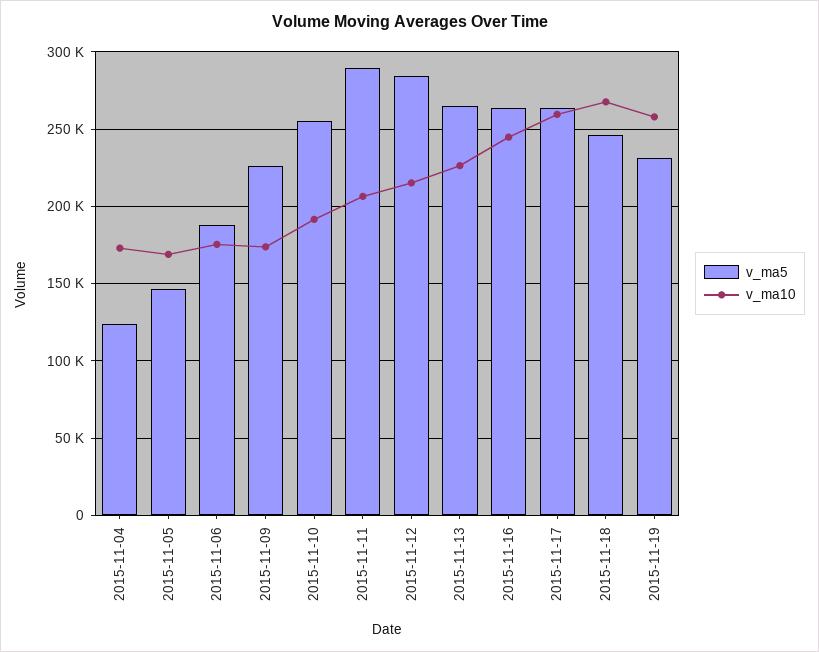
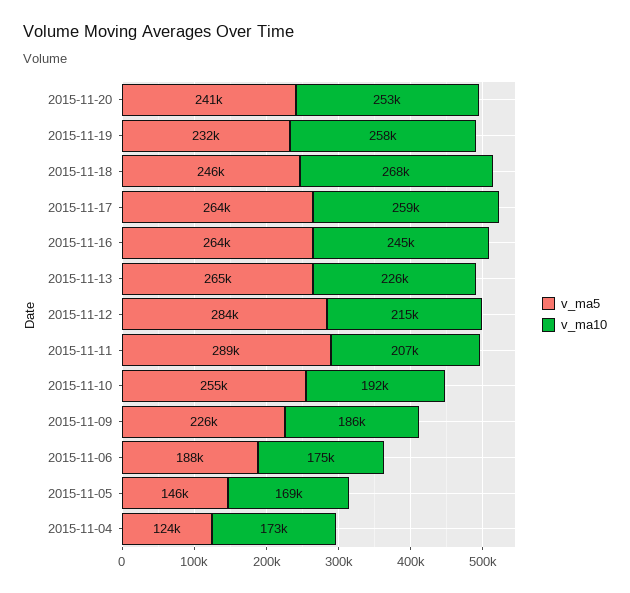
v_ma10, 2015-11-09: 175000 -> 186000
v_ma5, 2015-11-20: none -> 241000
v_ma10, 2015-11-20: none -> 253000

